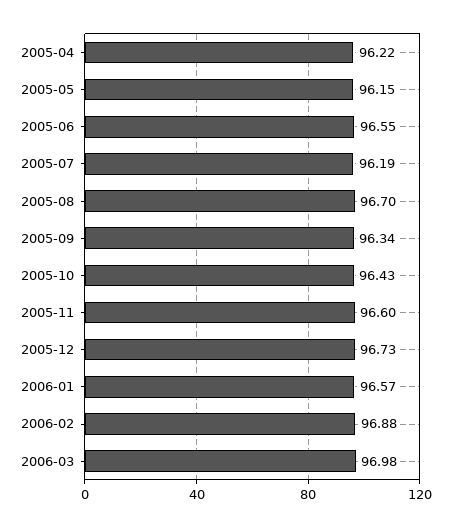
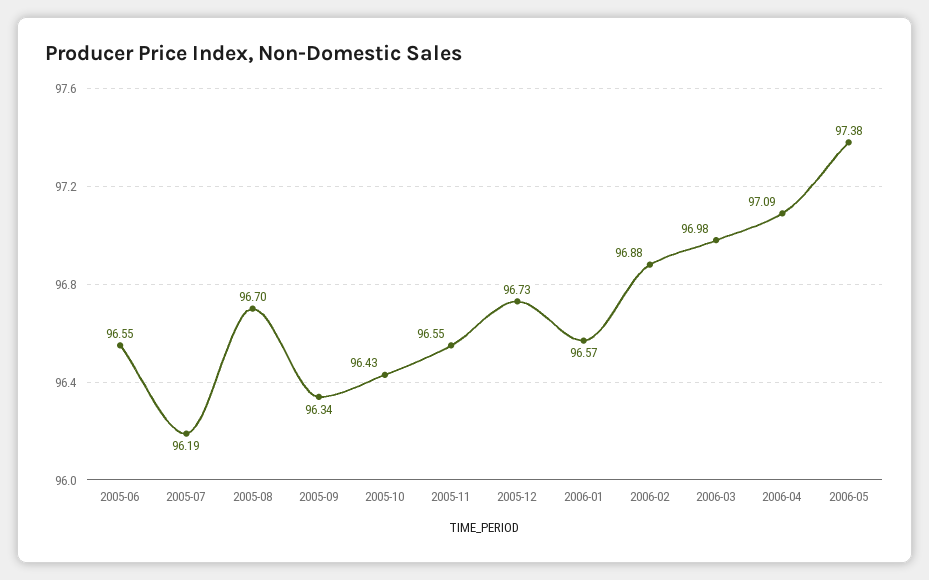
2005-04: 96.22 -> none
2005-05: 96.15 -> none
2005-11: 96.6 -> 96.55
2006-04: none -> 97.09
2006-05: none -> 97.38

